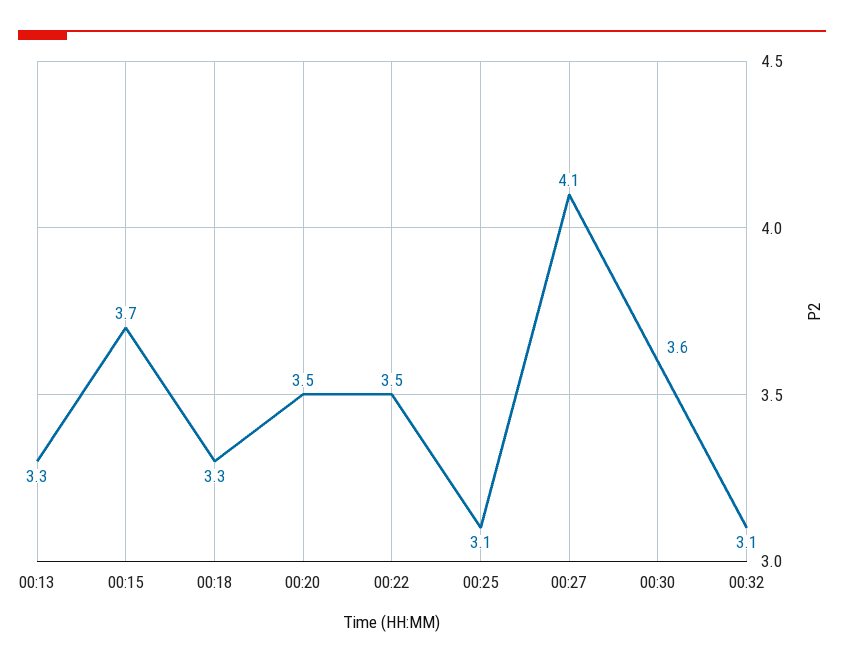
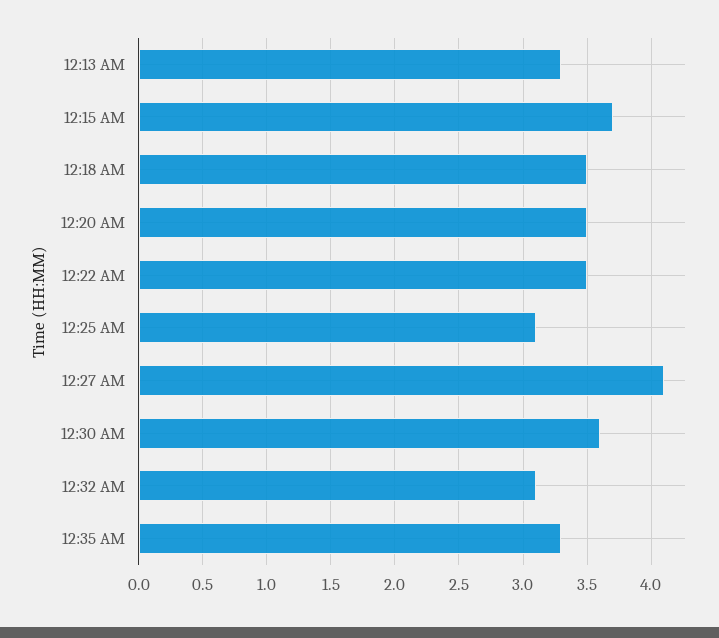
00:18: 3.3 -> 3.5
12:35 AM: none -> 3.3

